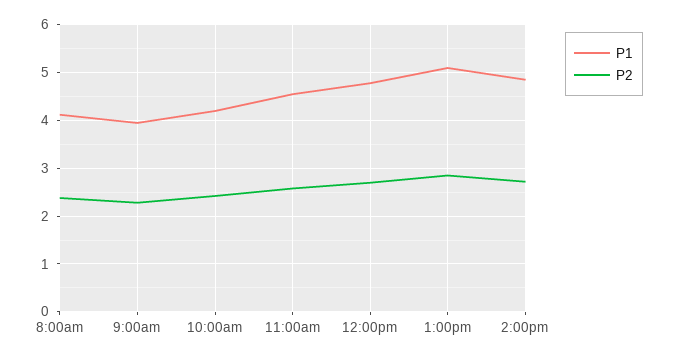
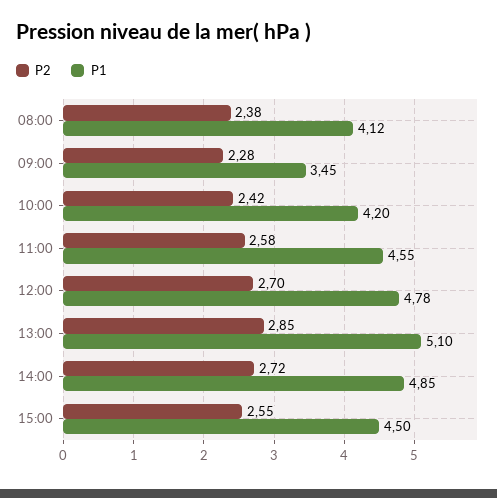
P1, 9:00am: 4 -> 3.45
P2, 15:00: none -> 2.55
P1, 15:00: none -> 4.5

